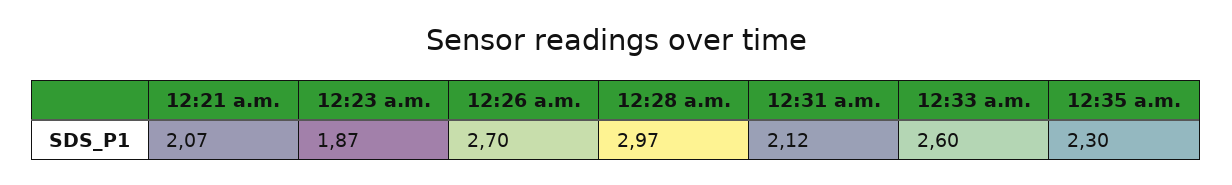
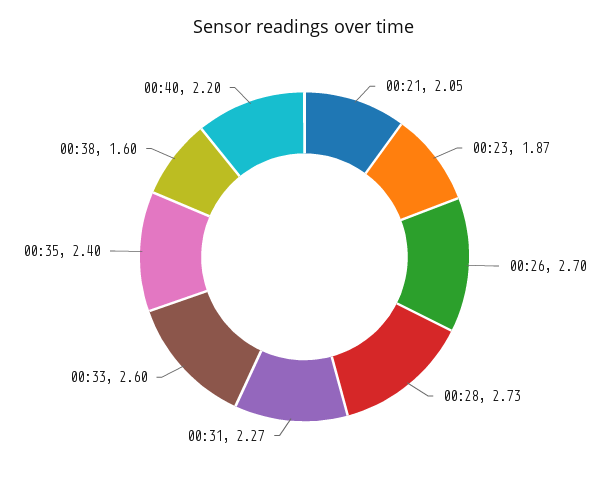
12:21 a.m.: 2.07 -> 2.05
12:28 a.m.: 2.97 -> 2.73
12:31 a.m.: 2.12 -> 2.27
12:35 a.m.: 2.3 -> 2.4
00:38: none -> 1.6
00:40: none -> 2.2

